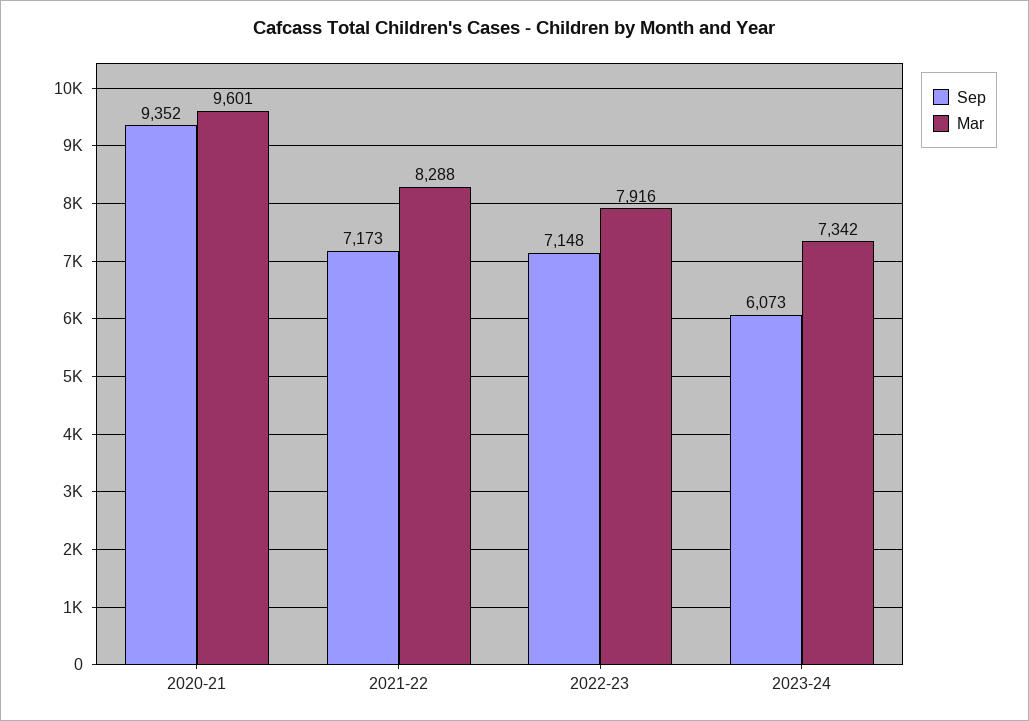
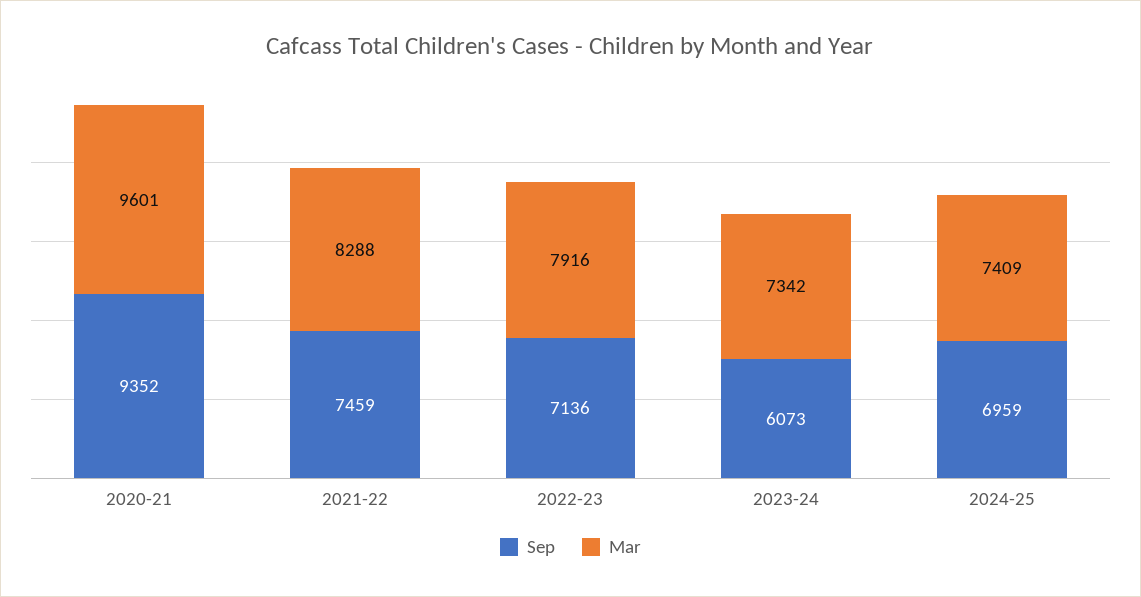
Sep, 2021-22: 7173 -> 7459
Sep, 2022-23: 7148 -> 7136
Sep, 2024-25: none -> 6959
Mar, 2024-25: none -> 7409

